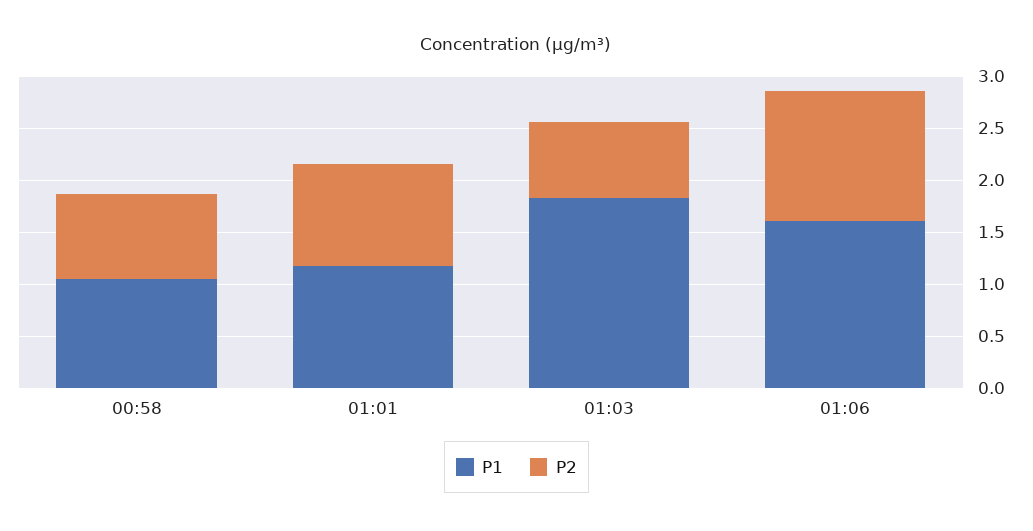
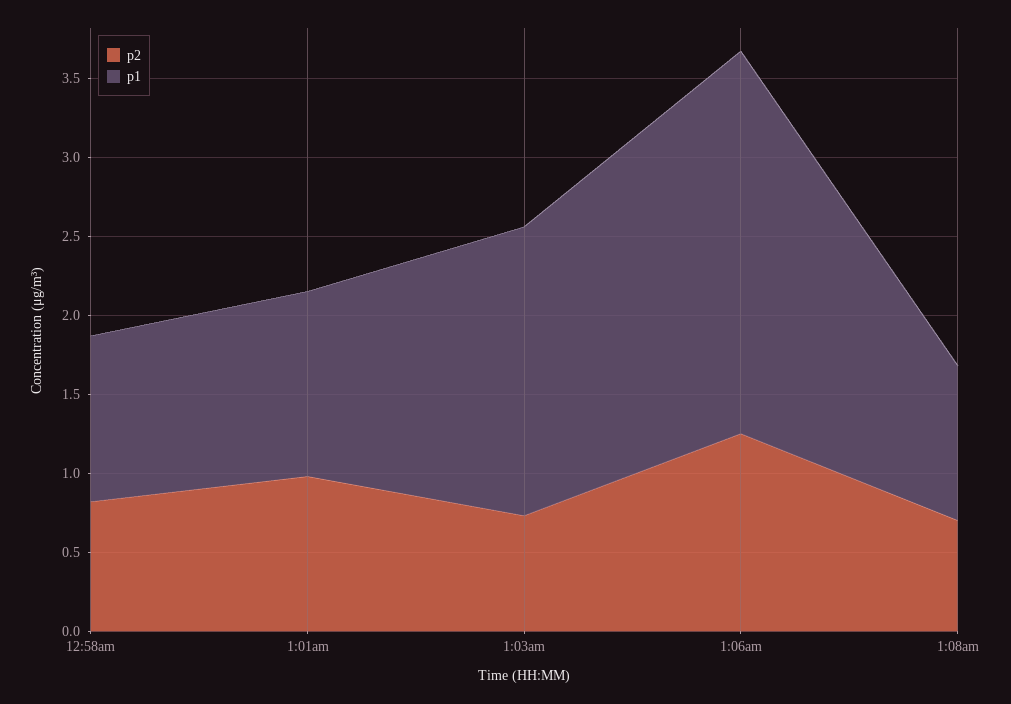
P1, 01:06: 1.6 -> 2.4
P2, 1:08am: none -> 0.7
P1, 1:08am: none -> 1

